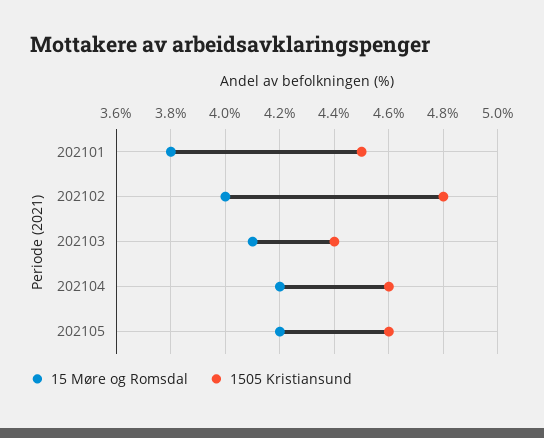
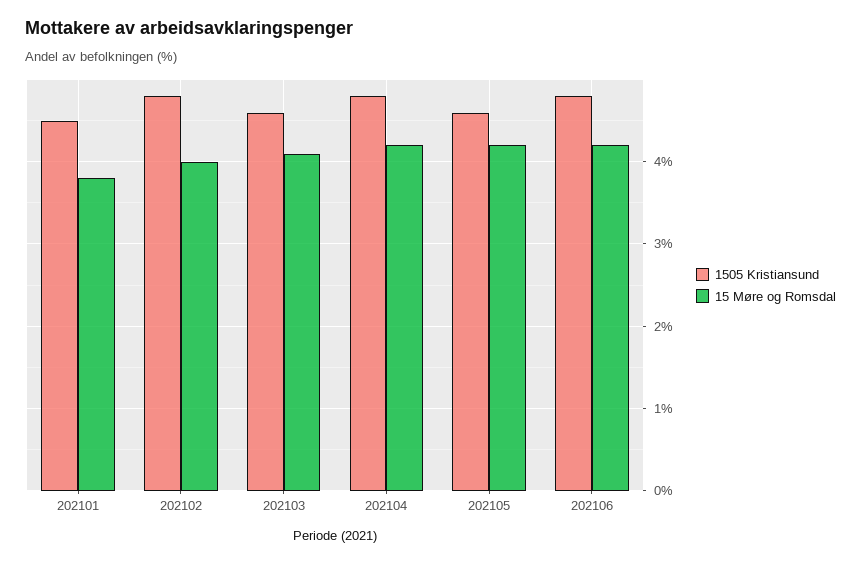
1505 Kristiansund, 202103: 4.4 -> 4.6
1505 Kristiansund, 202104: 4.6 -> 4.8
1505 Kristiansund, 202106: none -> 4.8
15 Møre og Romsdal, 202106: none -> 4.2

